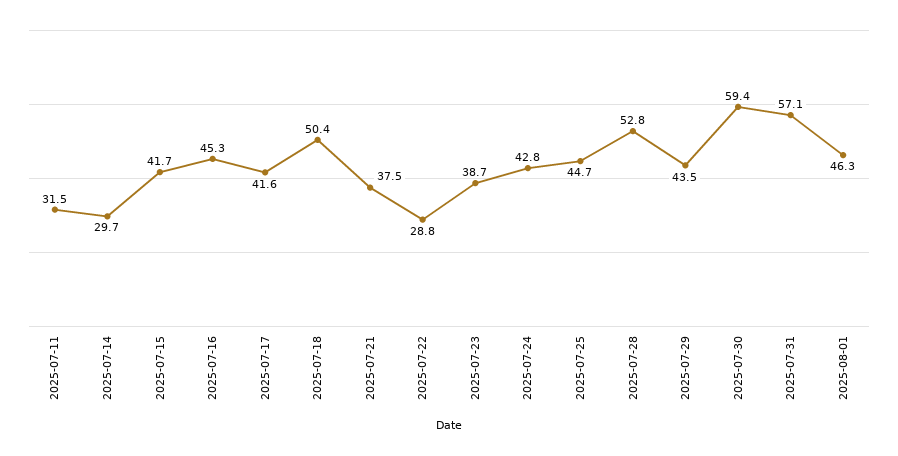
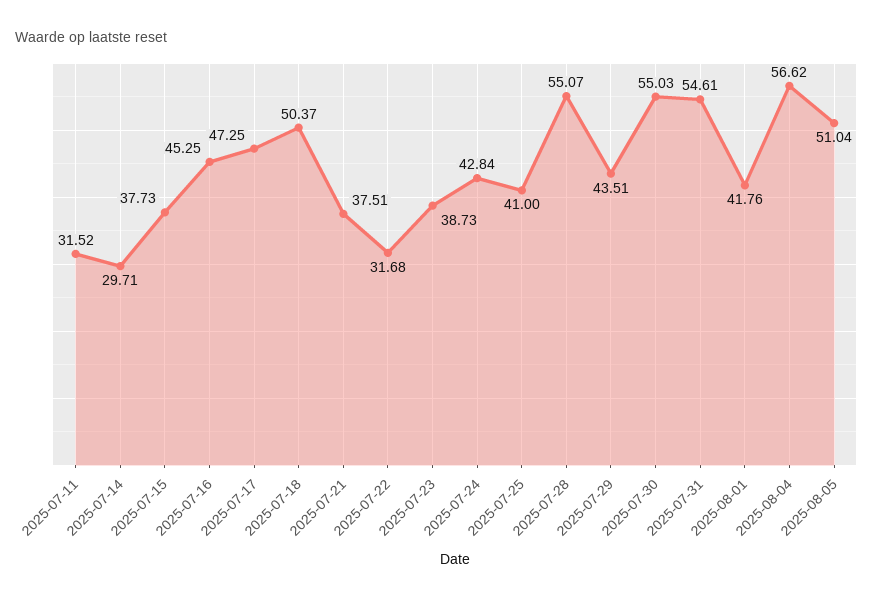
2025-07-15: 41.7 -> 37.73
2025-07-17: 41.6 -> 47.25
2025-07-22: 28.8 -> 31.68
2025-07-25: 44.7 -> 41
2025-07-28: 52.8 -> 55.07
2025-07-30: 59.4 -> 55.03
2025-07-31: 57.1 -> 54.61
2025-08-01: 46.3 -> 41.76
2025-08-04: none -> 56.62
2025-08-05: none -> 51.04

